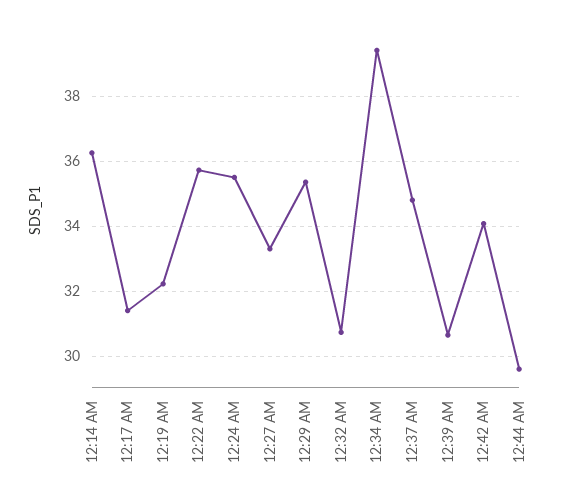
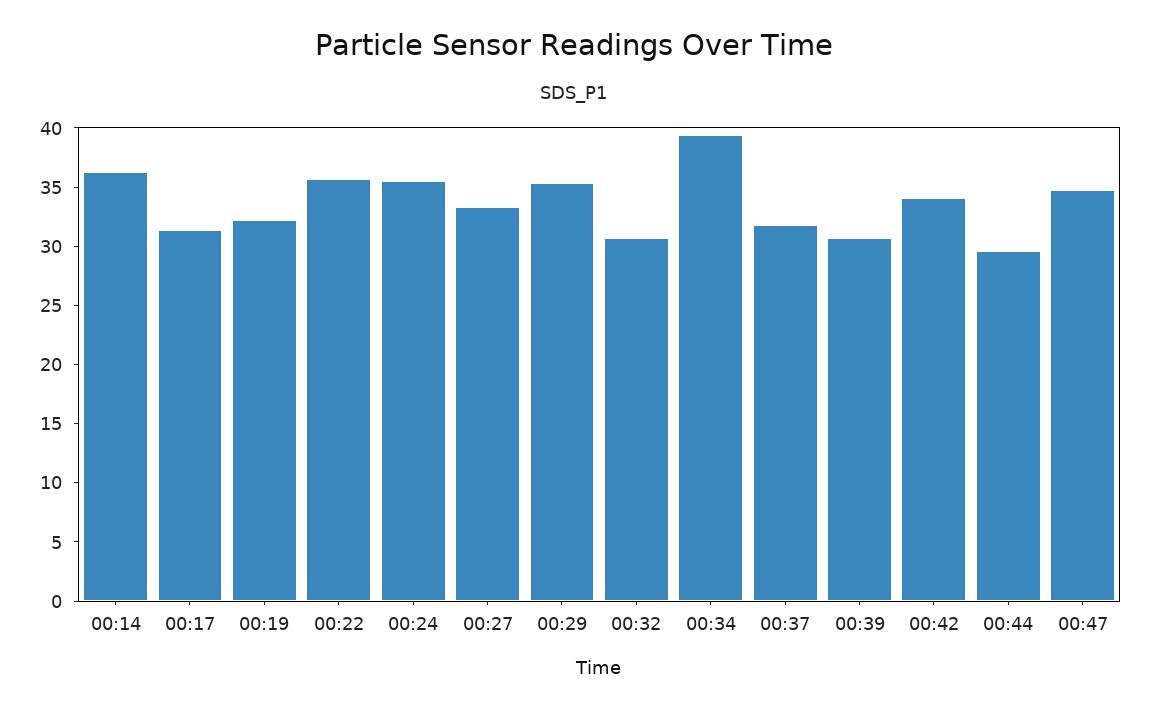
12:37 AM: 34.8 -> 32
00:47: none -> 35

